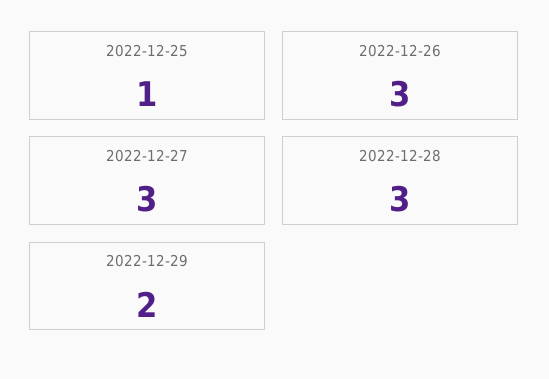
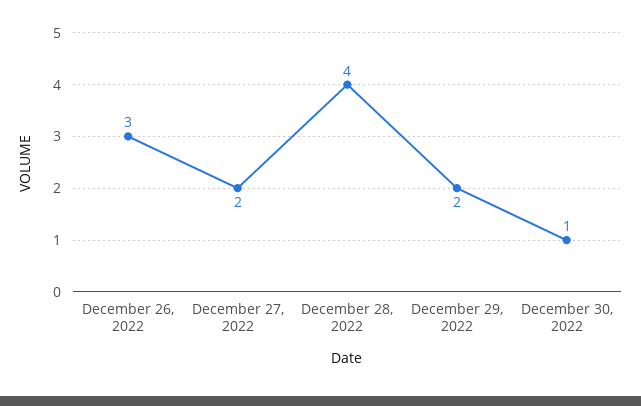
2022-12-25: 1 -> none
2022-12-27: 3 -> 2
2022-12-28: 3 -> 4
December 30, 2022: none -> 1

